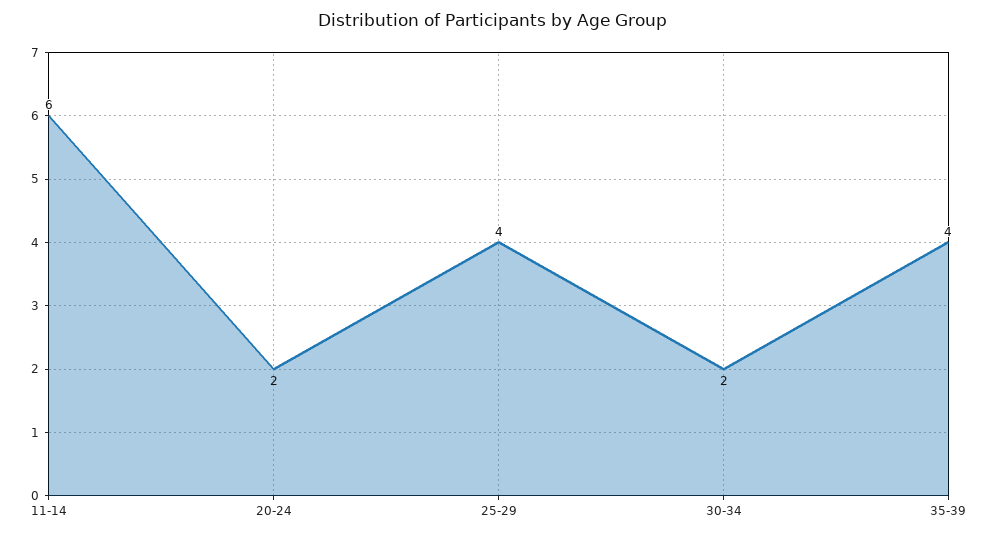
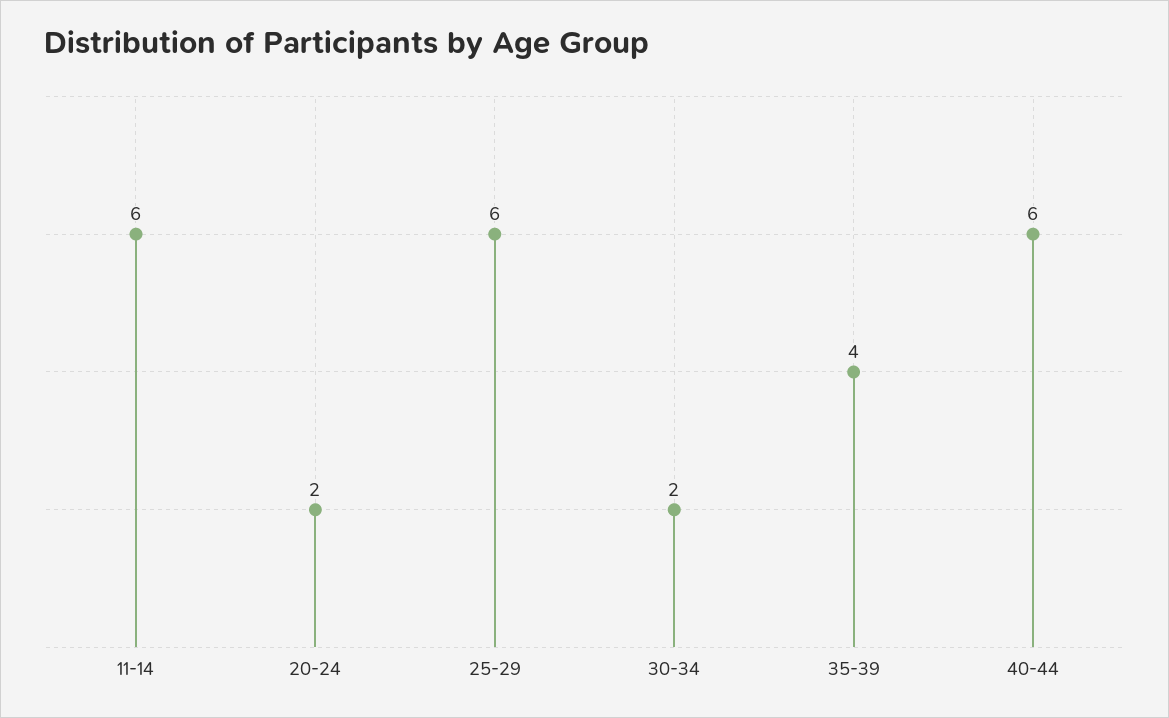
25-29: 4 -> 6
40-44: none -> 6

